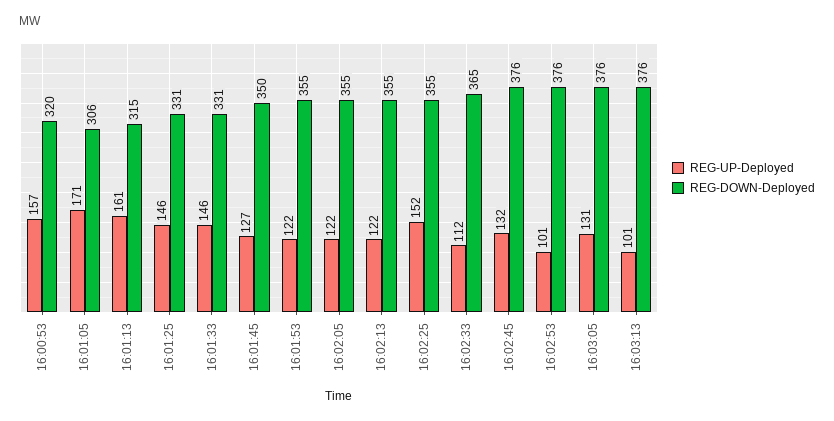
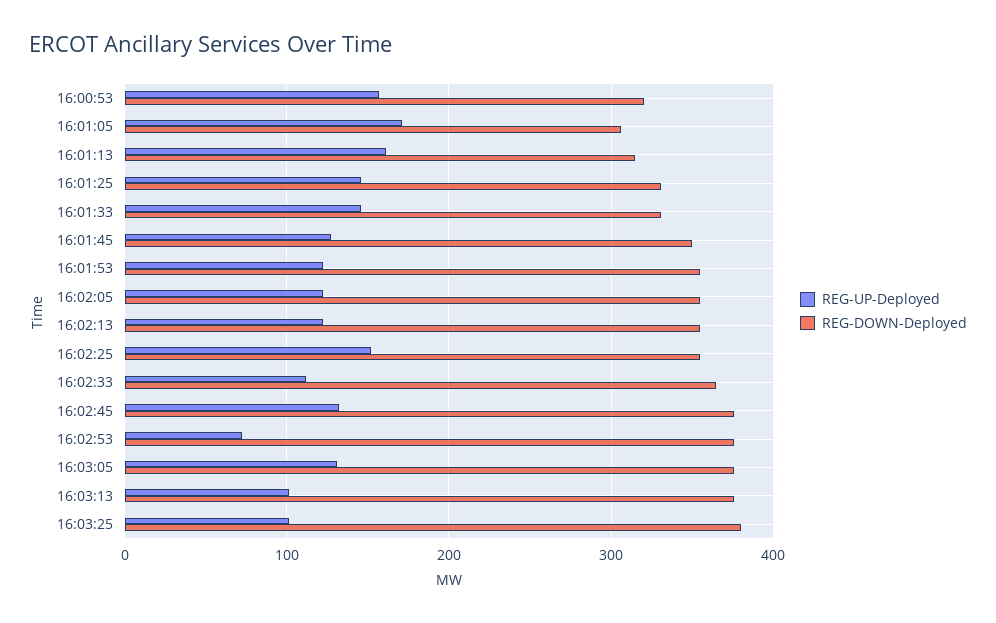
REG-UP-Deployed, 16:02:53: 101 -> 70
REG-UP-Deployed, 16:03:25: none -> 100
REG-DOWN-Deployed, 16:03:25: none -> 380

